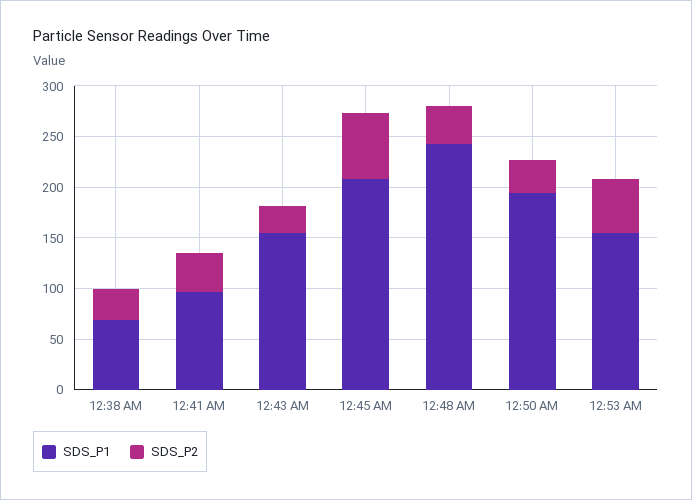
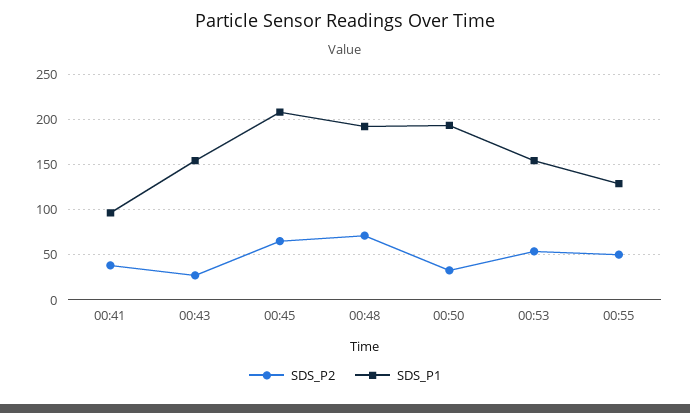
SDS_P1, 12:38 AM: 70 -> none
SDS_P2, 12:38 AM: 30 -> none
SDS_P1, 12:48 AM: 240 -> 190
SDS_P2, 12:48 AM: 40 -> 70
SDS_P2, 00:55: none -> 50
SDS_P1, 00:55: none -> 130

